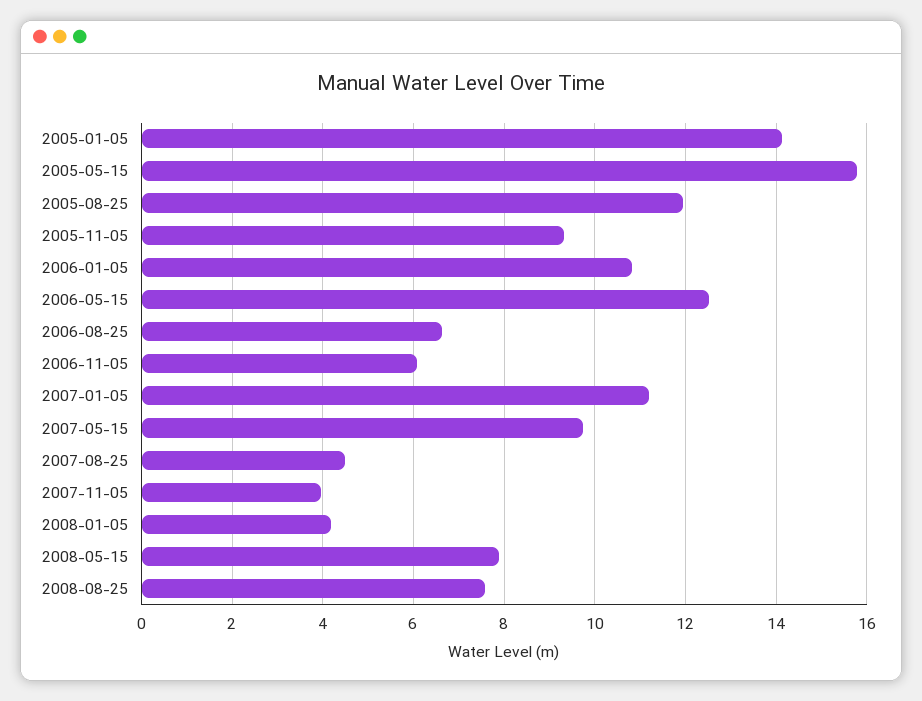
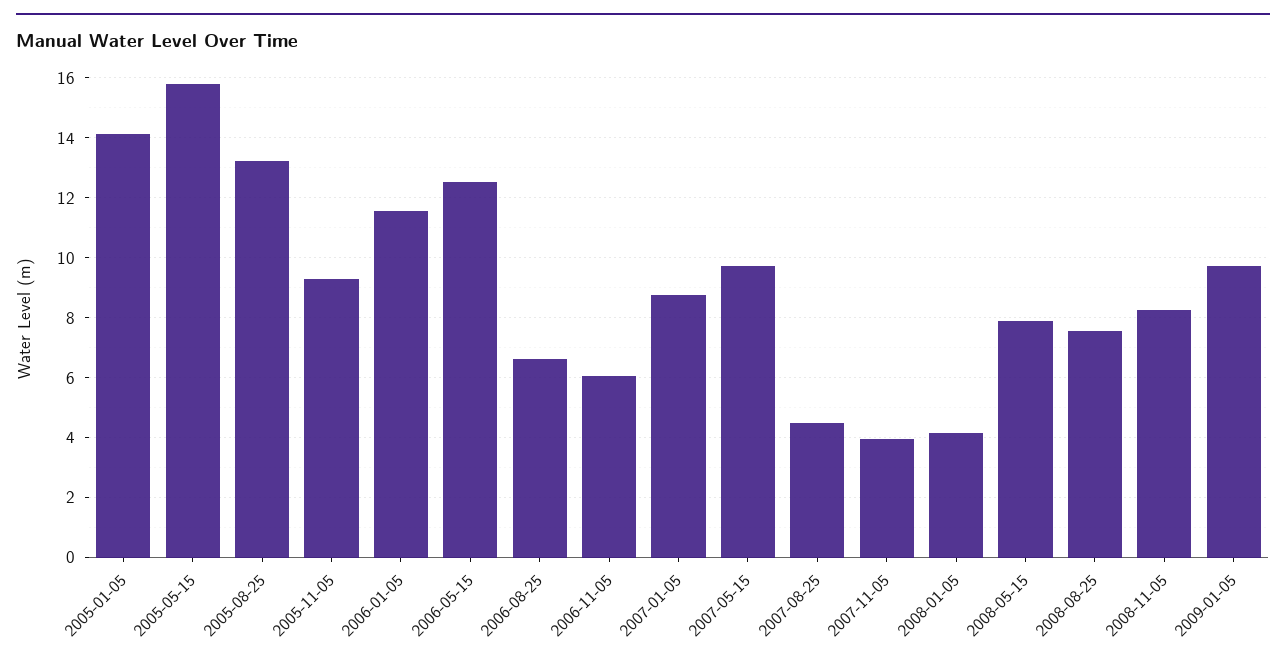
2005-08-25: 12 -> 13.25
2006-01-05: 10.8 -> 11.5
2007-01-05: 11.2 -> 8.75
2008-11-05: none -> 8.25
2009-01-05: none -> 9.75

